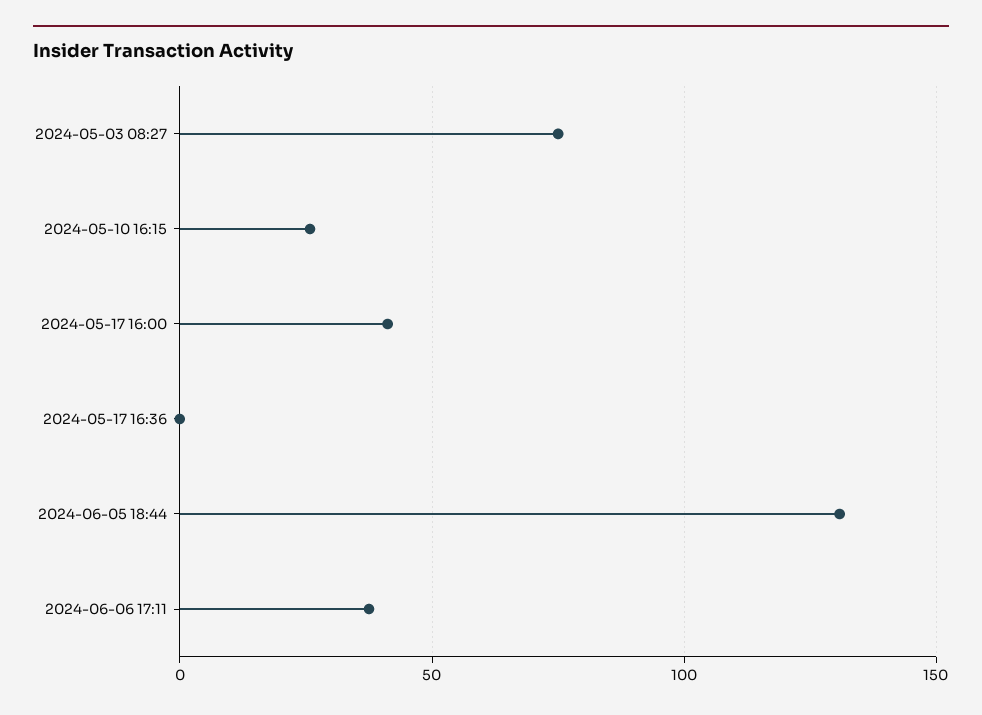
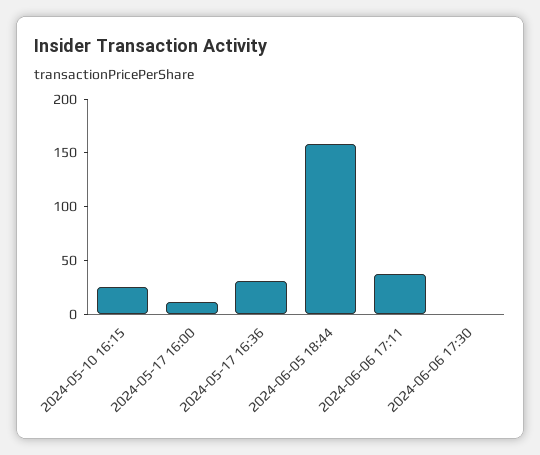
2024-05-03 08:27: 75 -> none
2024-05-17 16:00: 40 -> 10
2024-05-17 16:36: 0 -> 30
2024-06-05 18:44: 130 -> 160
2024-06-06 17:30: none -> 0

